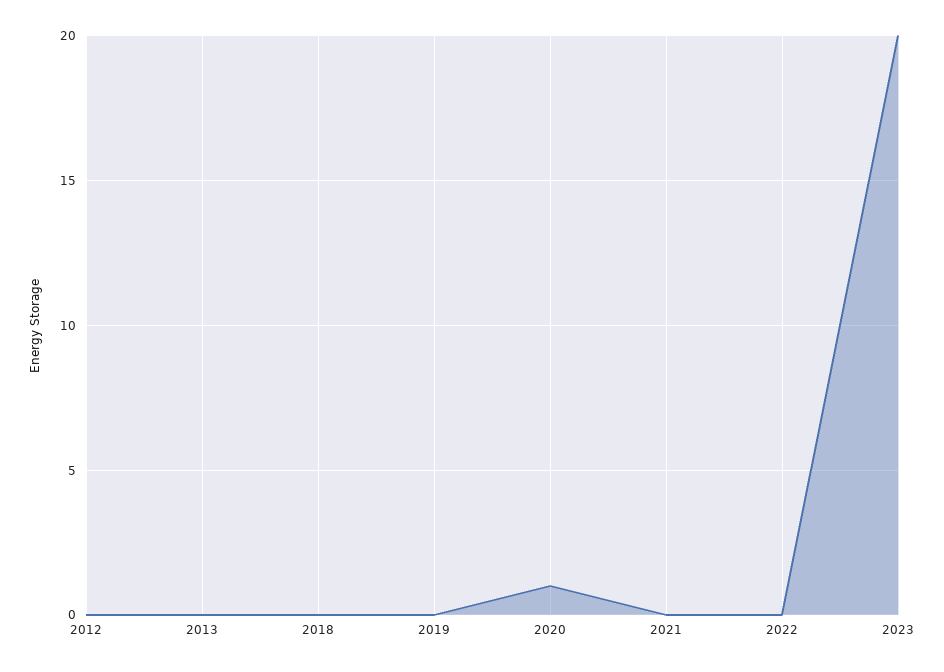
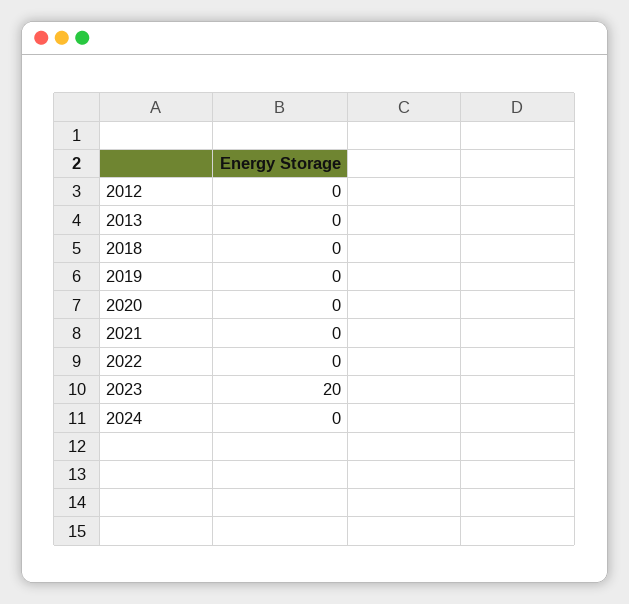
2020: 1 -> 0
2024: none -> 0

